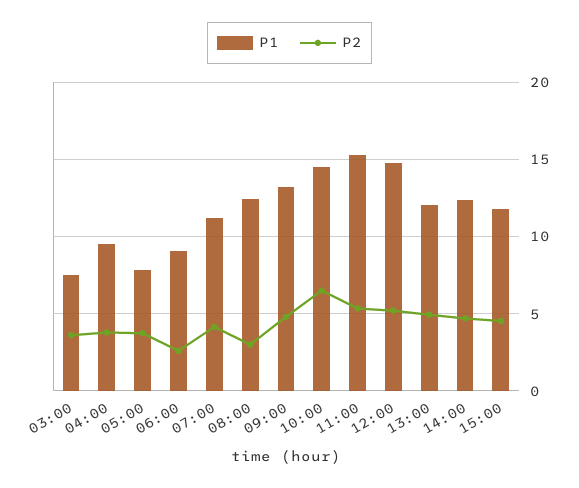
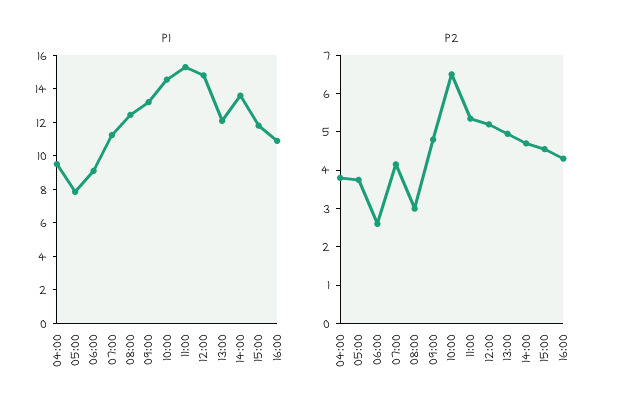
P1, 03:00: 7.5 -> none
P2, 03:00: 3.5 -> none
P1, 14:00: 12.5 -> 13.5
P1, 16:00: none -> 11
P2, 16:00: none -> 4.25

